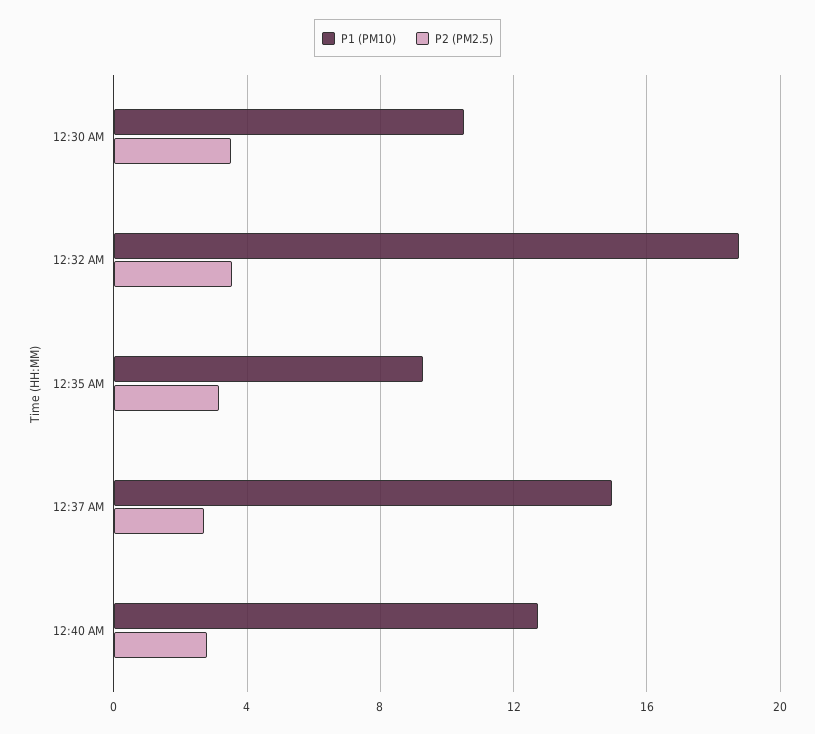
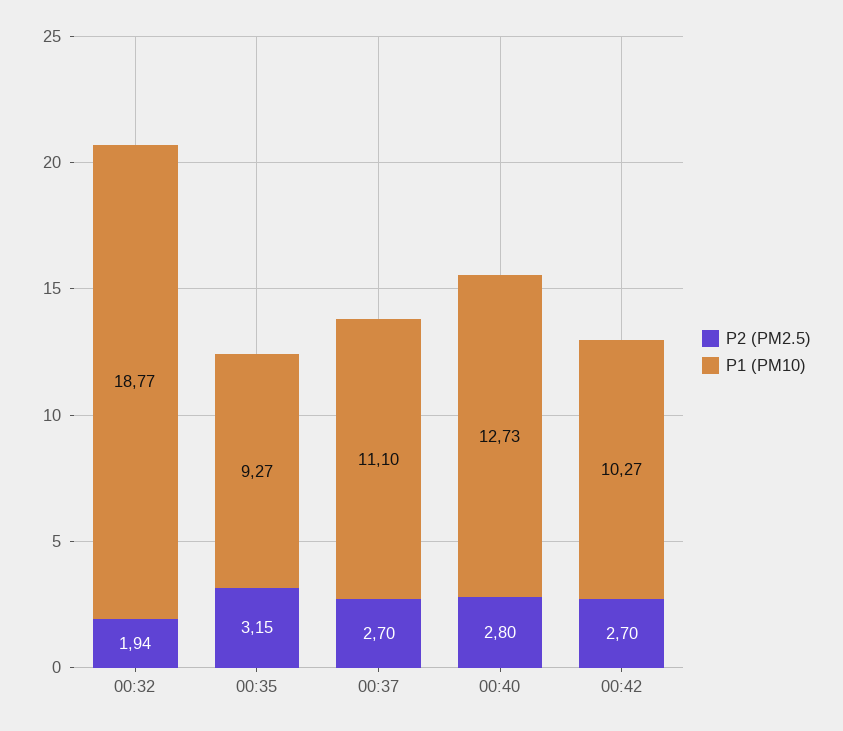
P1 (PM10), 12:30 AM: 10.5 -> none
P2 (PM2.5), 12:30 AM: 3.5 -> none
P2 (PM2.5), 12:32 AM: 3.5 -> 1.94
P1 (PM10), 12:37 AM: 15 -> 11.1
P2 (PM2.5), 00:42: none -> 2.7
P1 (PM10), 00:42: none -> 10.27

